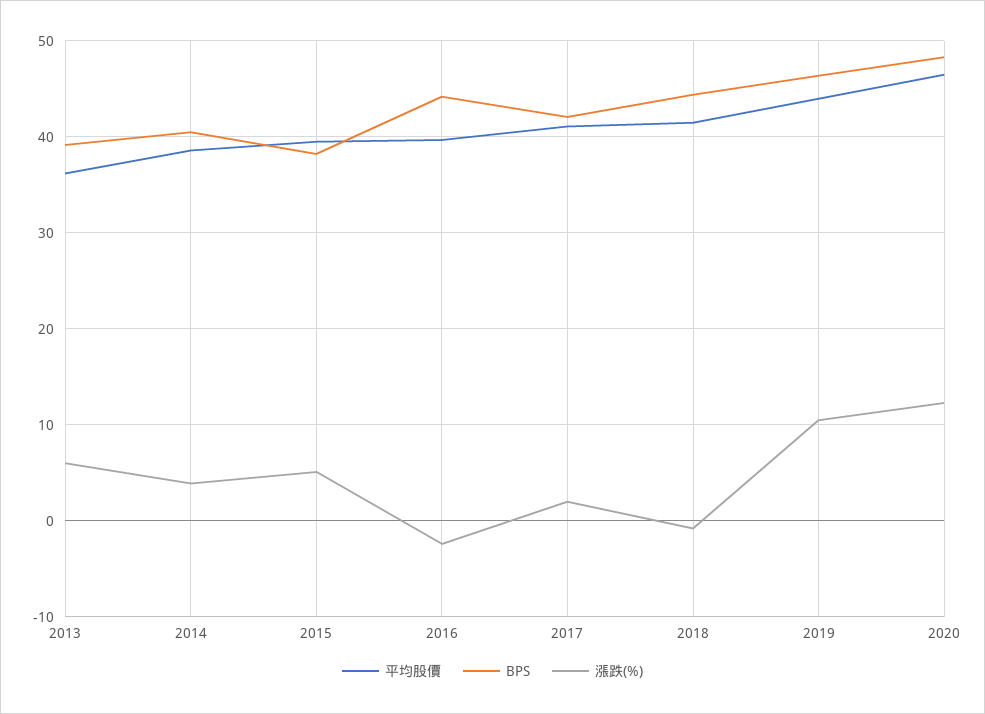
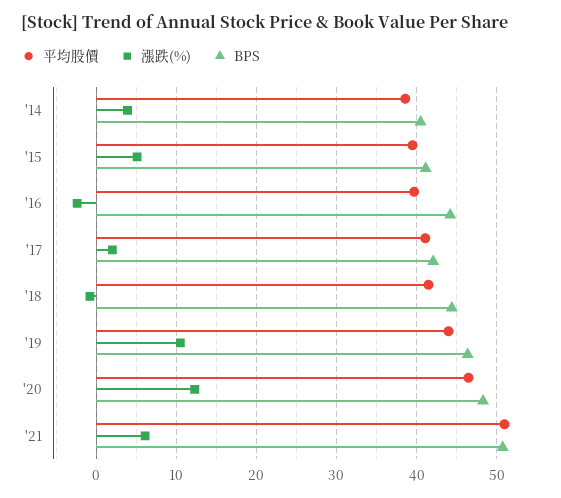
平均股價, 2013: 36 -> none
BPS, 2013: 39 -> none
漲跌(%), 2013: 6 -> none
BPS, 2015: 38 -> 41
平均股價, '21: none -> 51
漲跌(%), '21: none -> 6
BPS, '21: none -> 51

